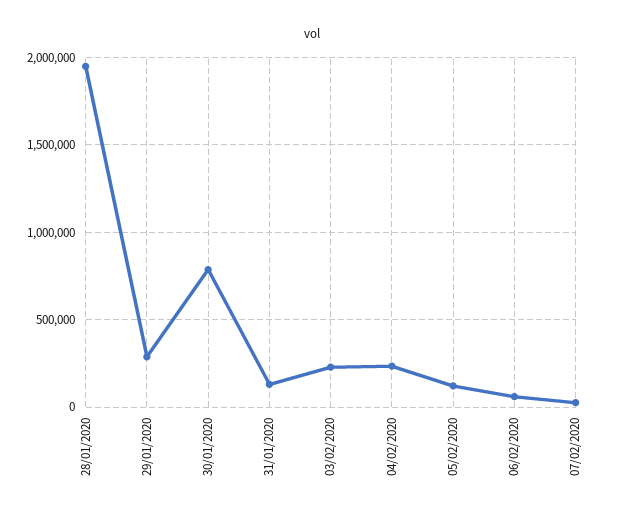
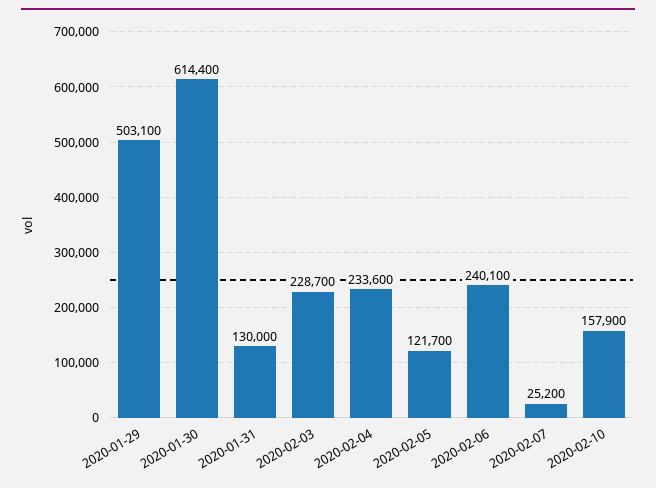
28/01/2020: 1950000 -> none
29/01/2020: 300000 -> 503100
30/01/2020: 800000 -> 614400
06/02/2020: 50000 -> 240100
2020-02-10: none -> 157900

